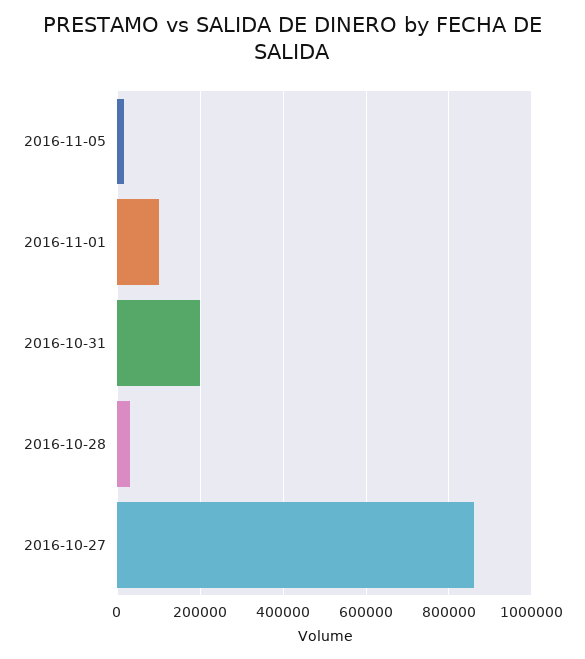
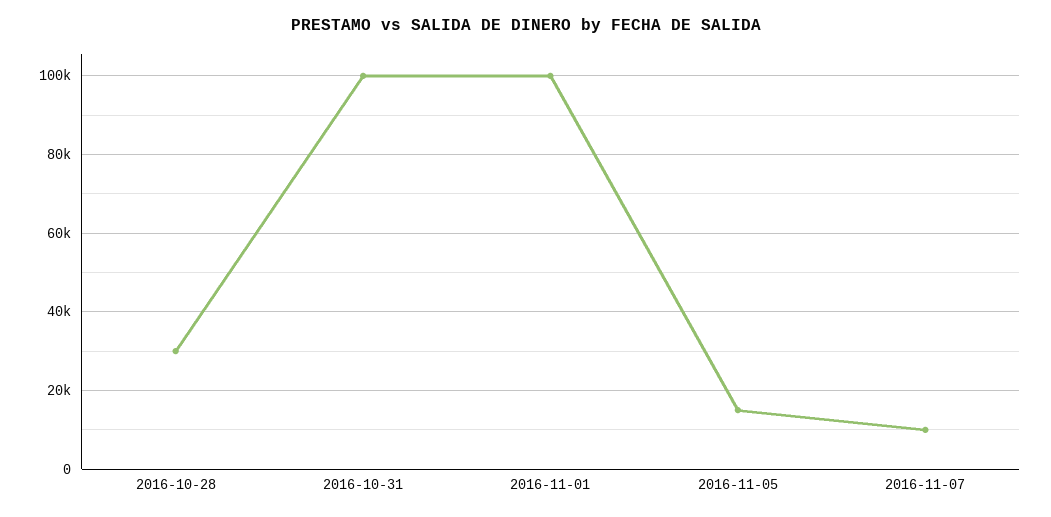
2016-10-31: 200000 -> 100000
2016-10-27: 860000 -> none
2016-11-07: none -> 10000

